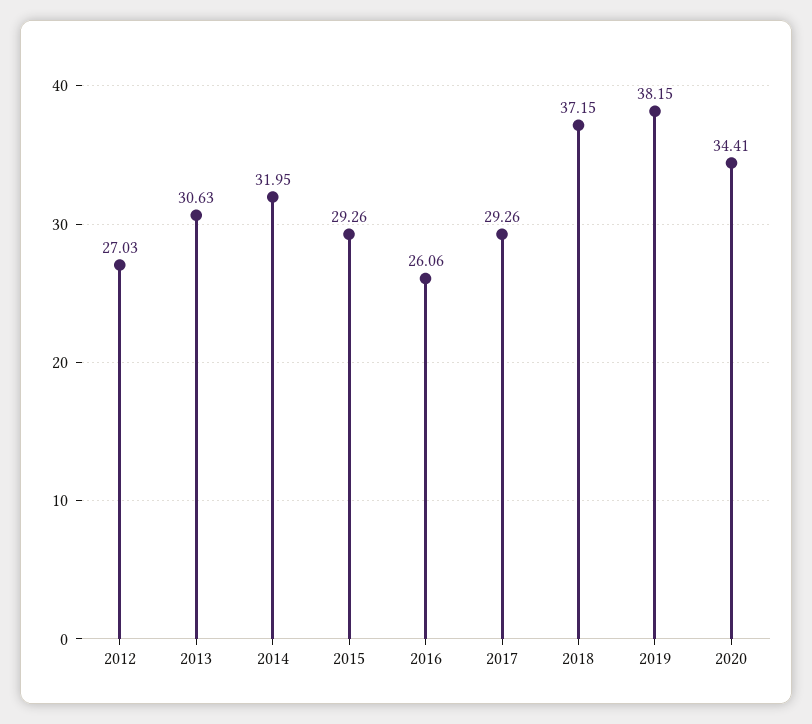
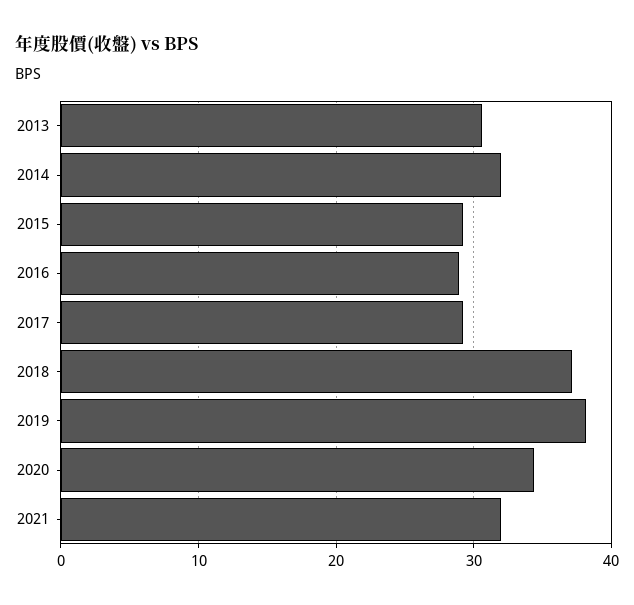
2012: 27.03 -> none
2016: 26.06 -> 29
2021: none -> 32

